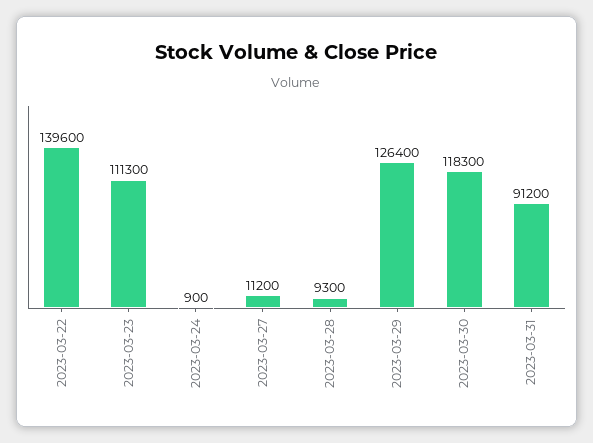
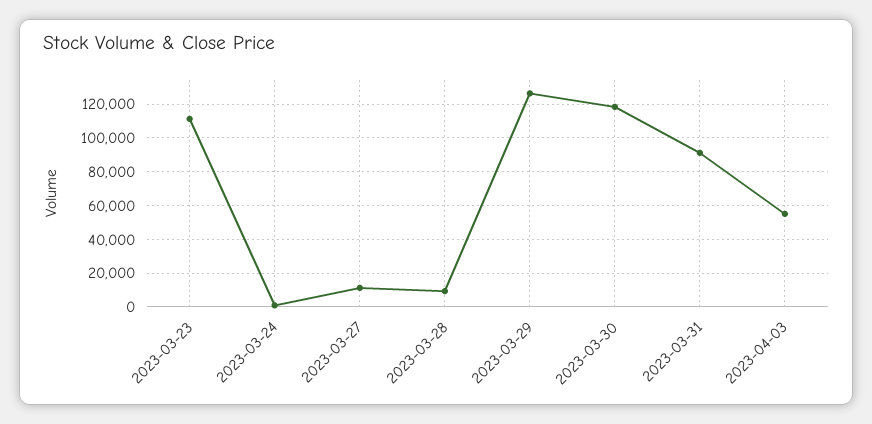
2023-03-22: 139600 -> none
2023-04-03: none -> 55000

